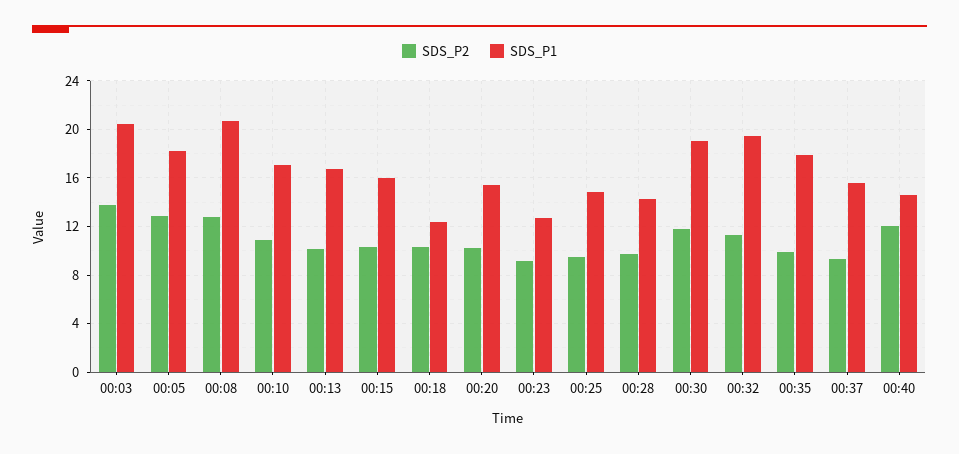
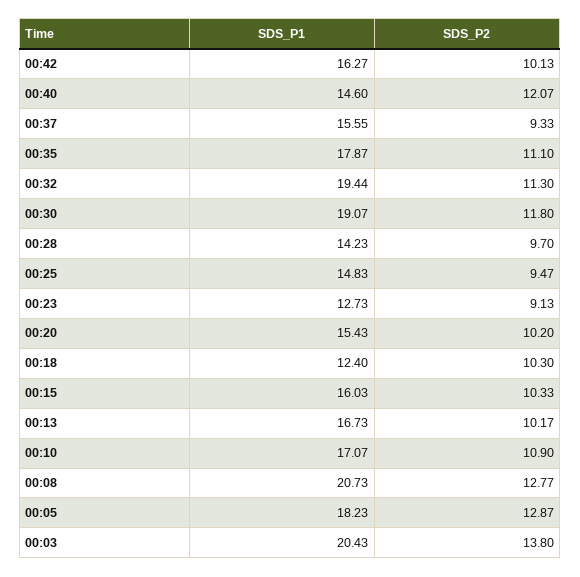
SDS_P2, 00:35: 10 -> 11.1
SDS_P1, 00:42: none -> 16.27
SDS_P2, 00:42: none -> 10.13

